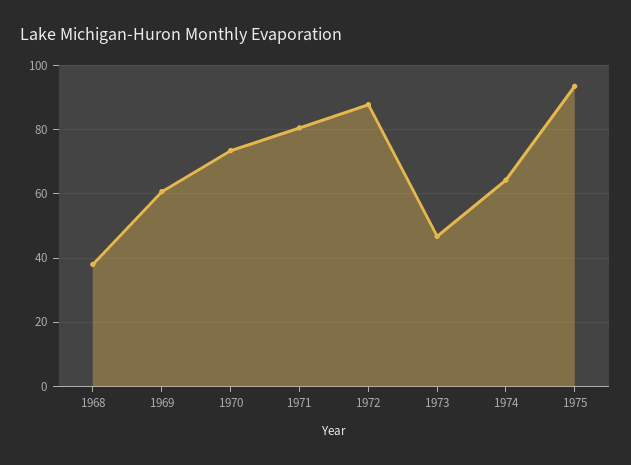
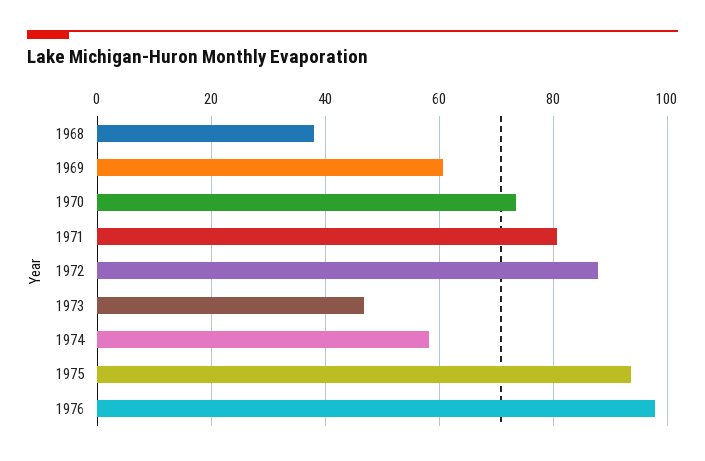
1974: 64 -> 58
1976: none -> 98

